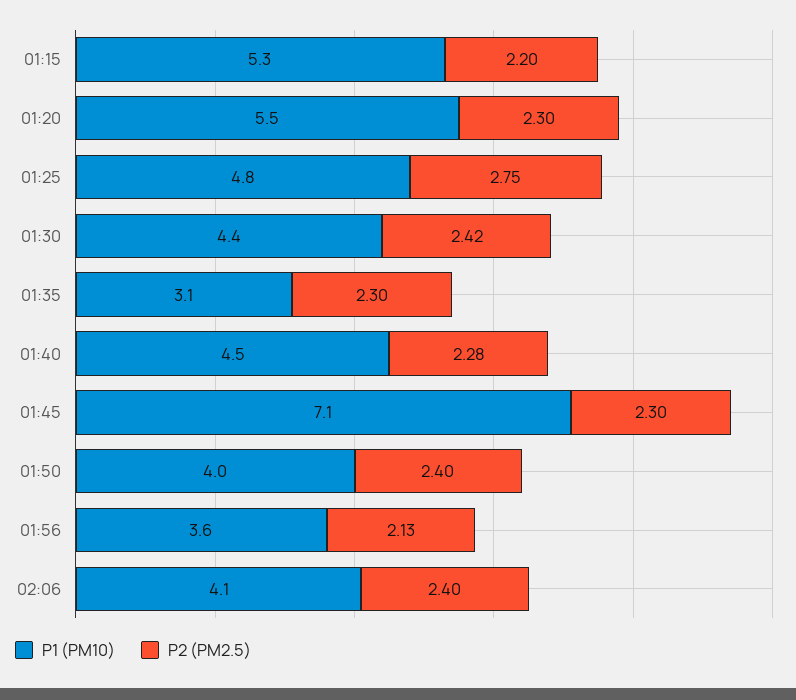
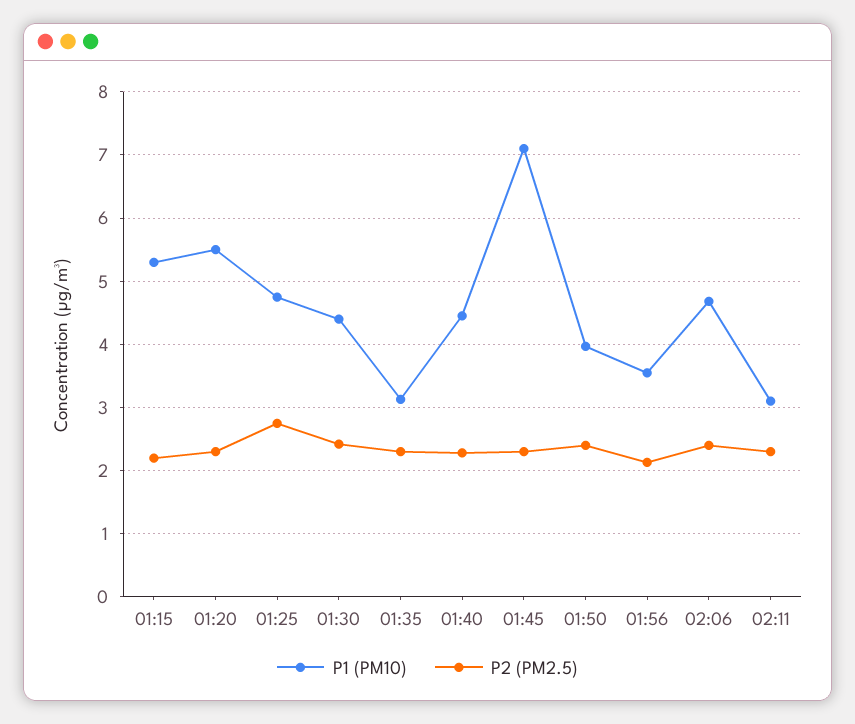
P1 (PM10), 02:06: 4.1 -> 4.7
P1 (PM10), 02:11: none -> 3.1
P2 (PM2.5), 02:11: none -> 2.3

